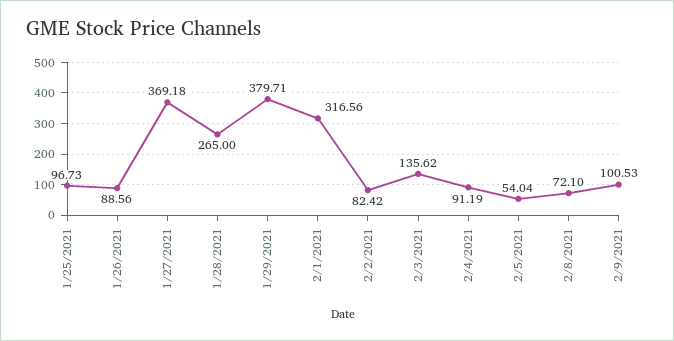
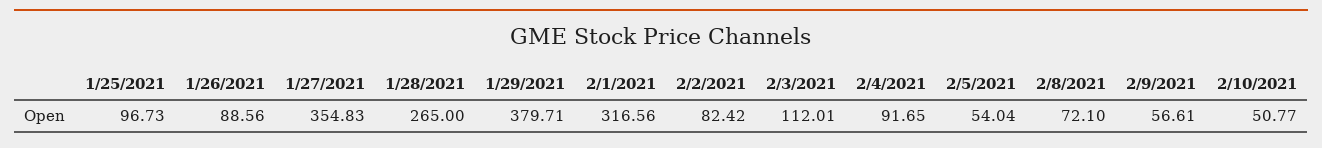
1/27/2021: 369.18 -> 354.83
2/3/2021: 135.62 -> 112.01
2/4/2021: 91.19 -> 91.65
2/9/2021: 100.53 -> 56.61
2/10/2021: none -> 50.77

